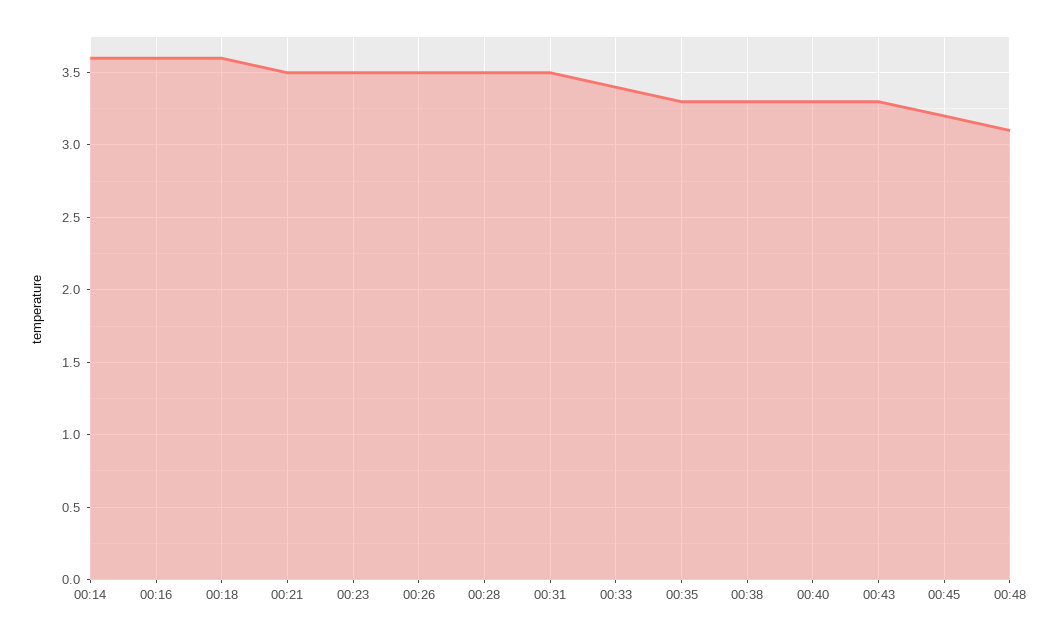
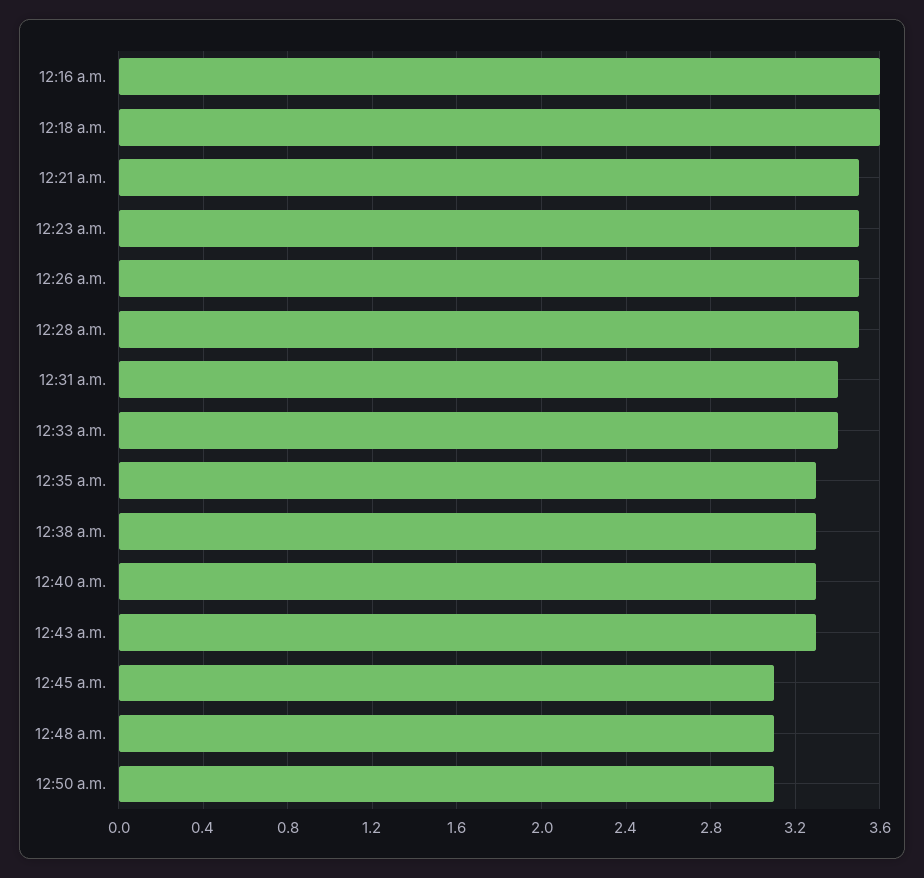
00:14: 3.6 -> none
00:31: 3.5 -> 3.4
00:45: 3.2 -> 3.1
12:50 a.m.: none -> 3.1

